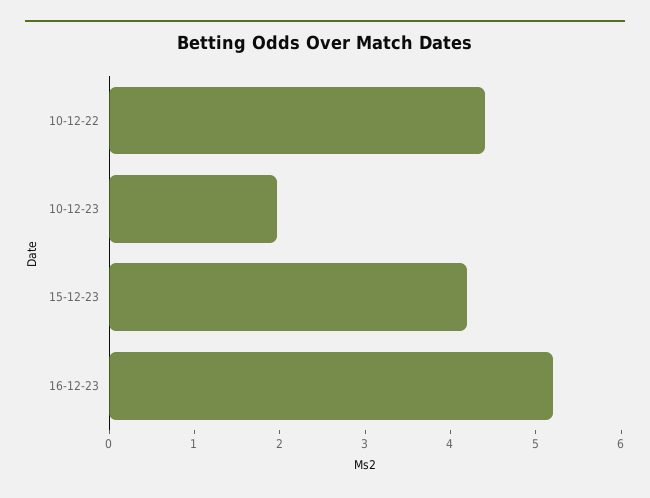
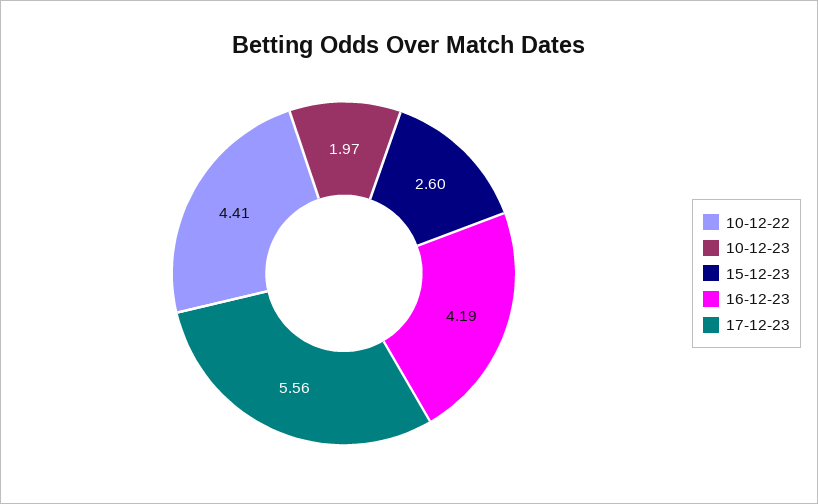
15-12-23: 4.2 -> 2.6
16-12-23: 5.2 -> 4.19
17-12-23: none -> 5.56

